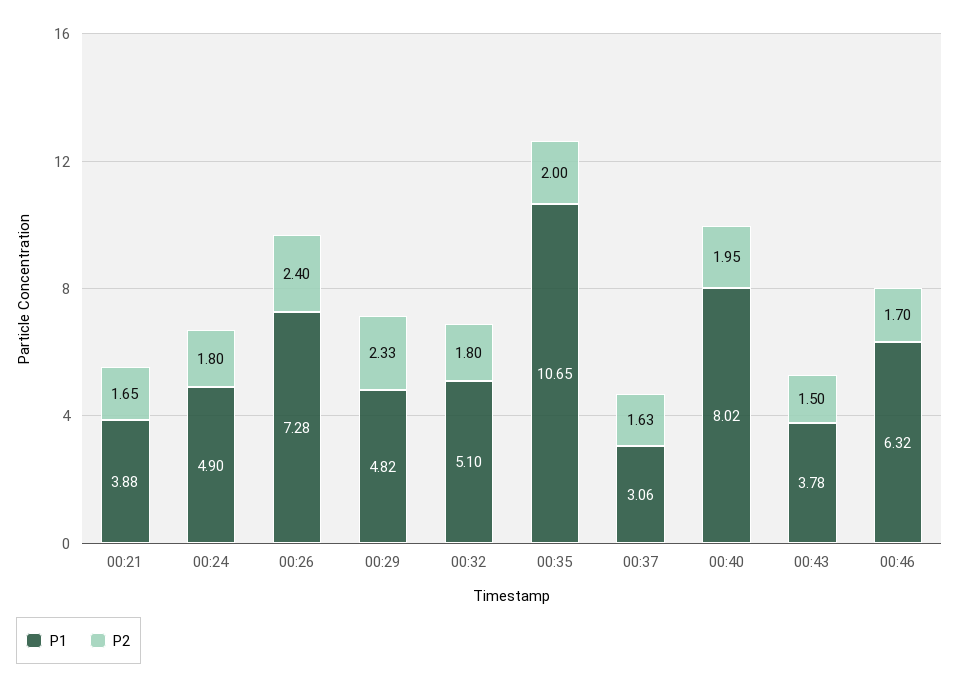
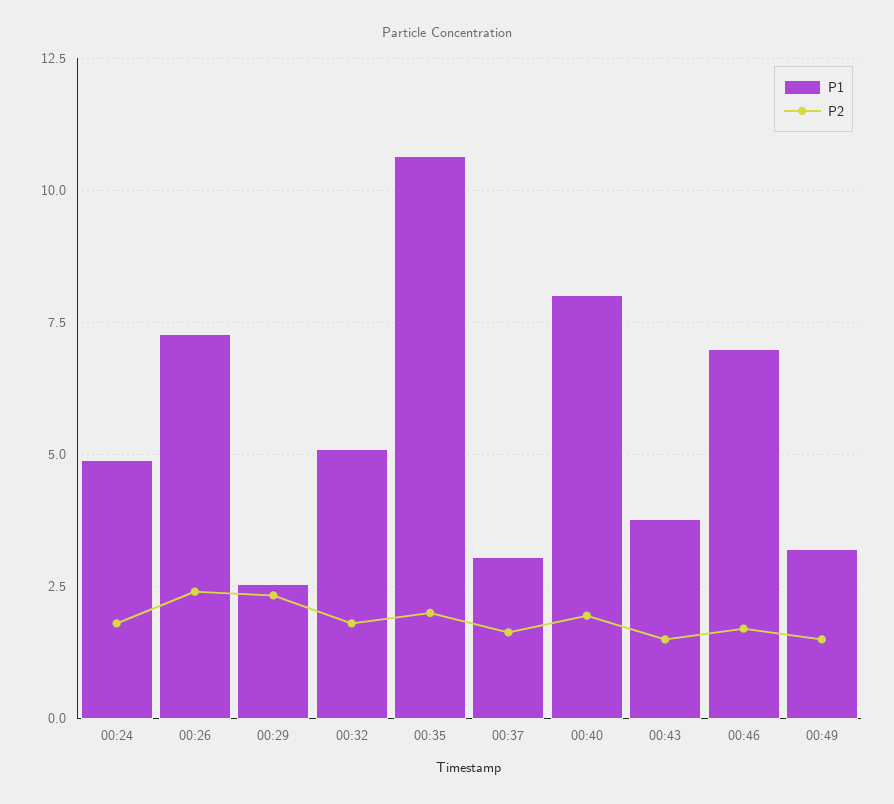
P1, 00:21: 3.88 -> none
P2, 00:21: 1.65 -> none
P1, 00:29: 4.82 -> 2.5
P1, 00:46: 6.32 -> 7
P1, 00:49: none -> 3.25
P2, 00:49: none -> 1.5

